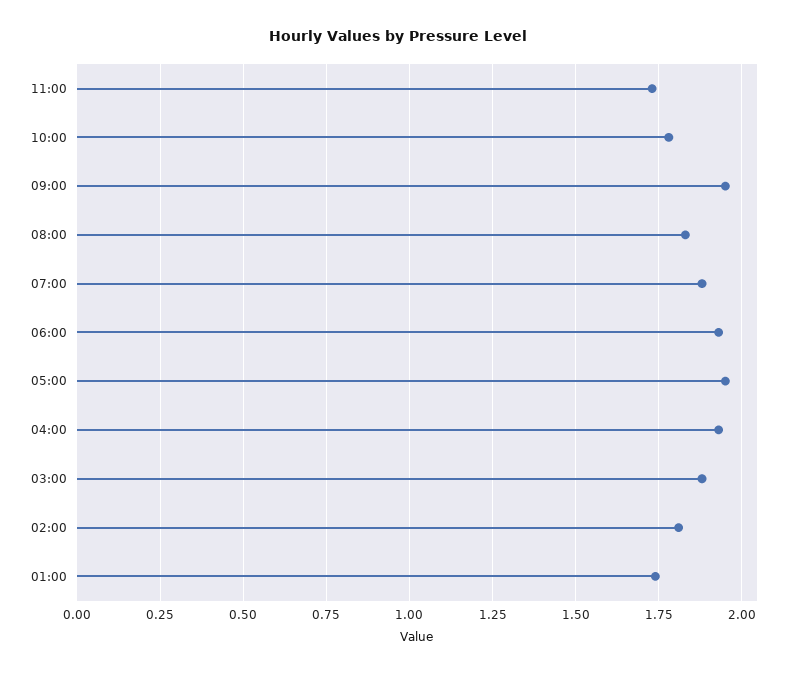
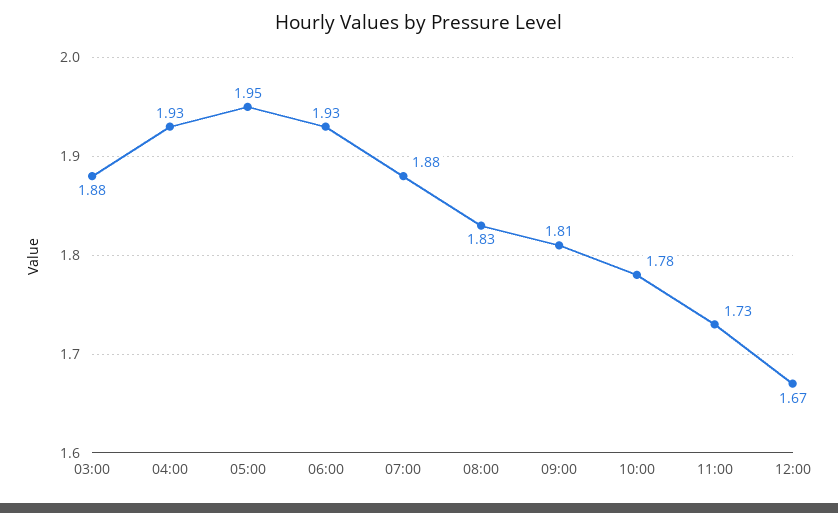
09:00: 1.95 -> 1.81
02:00: 1.8 -> none
01:00: 1.75 -> none
12:00: none -> 1.67

